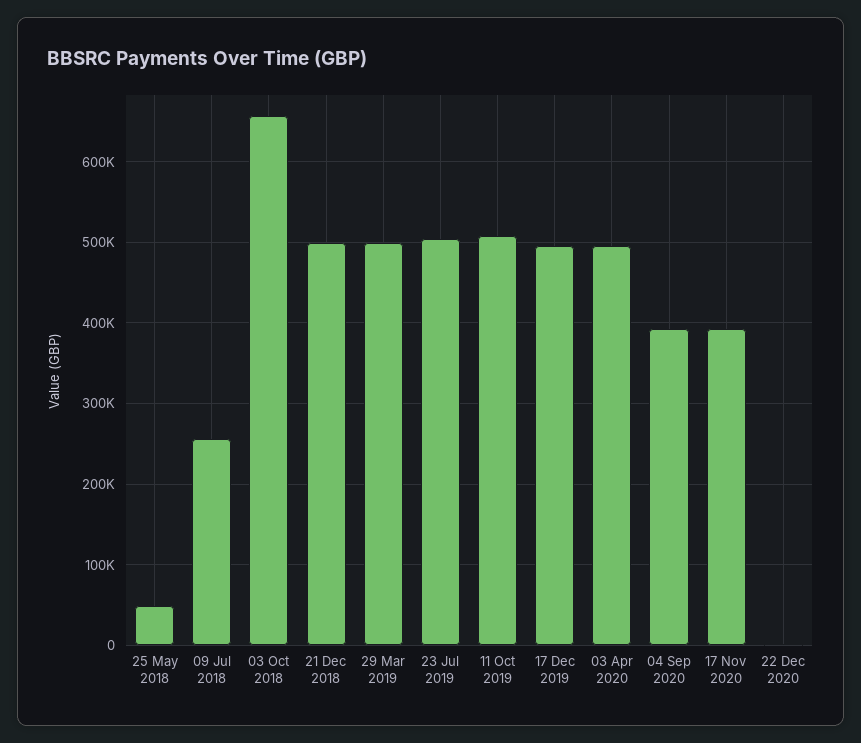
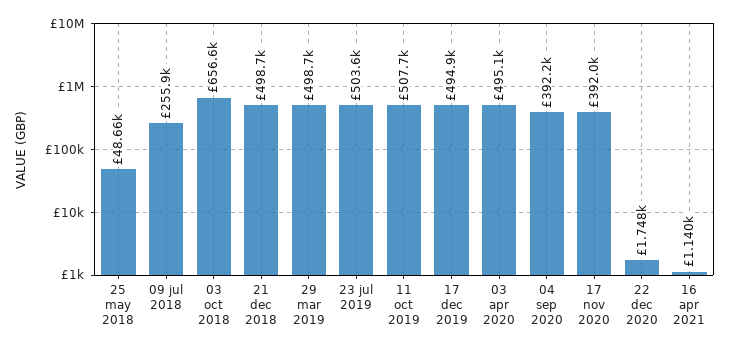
16 apr 2021: none -> 1140

